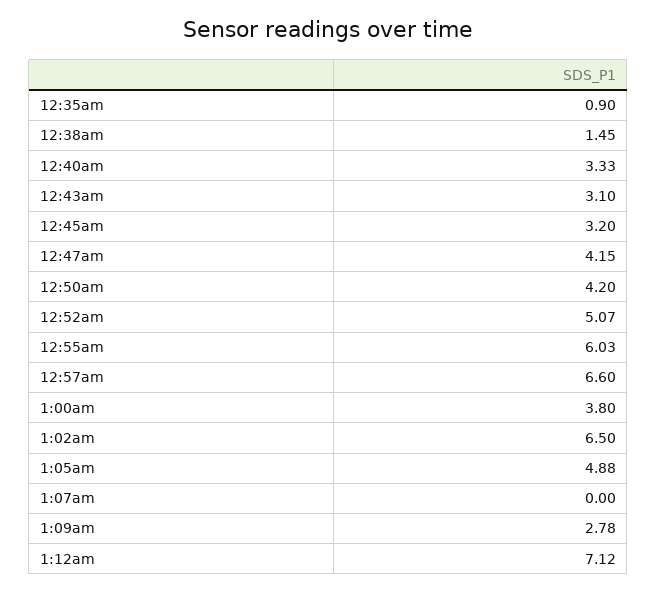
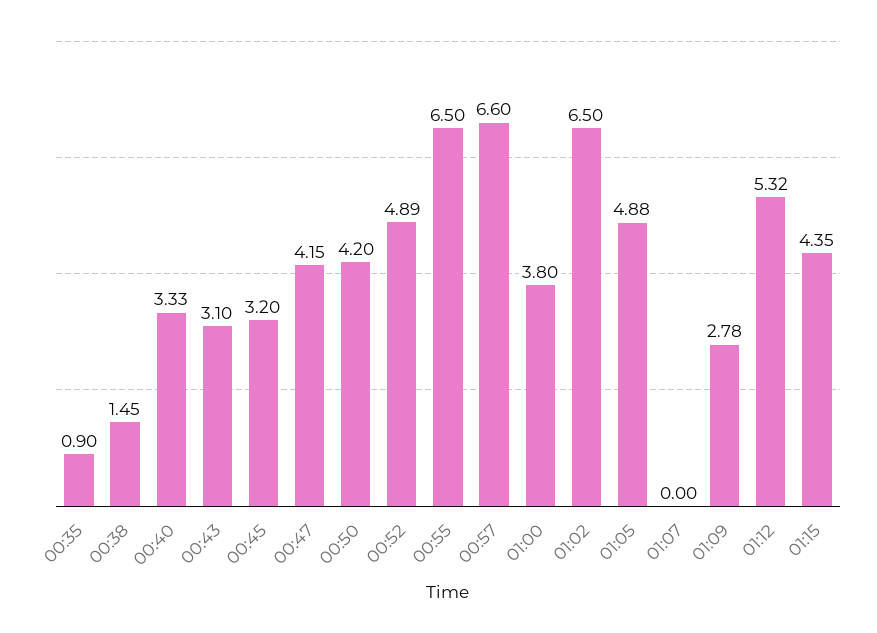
12:52am: 5.07 -> 4.89
12:55am: 6.03 -> 6.5
1:12am: 7.12 -> 5.32
01:15: none -> 4.35

